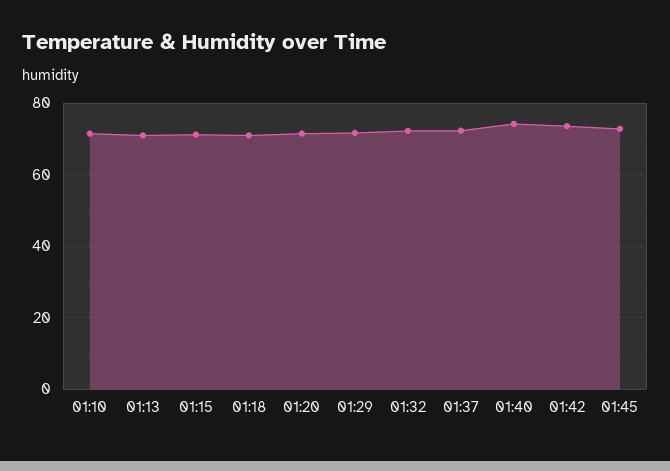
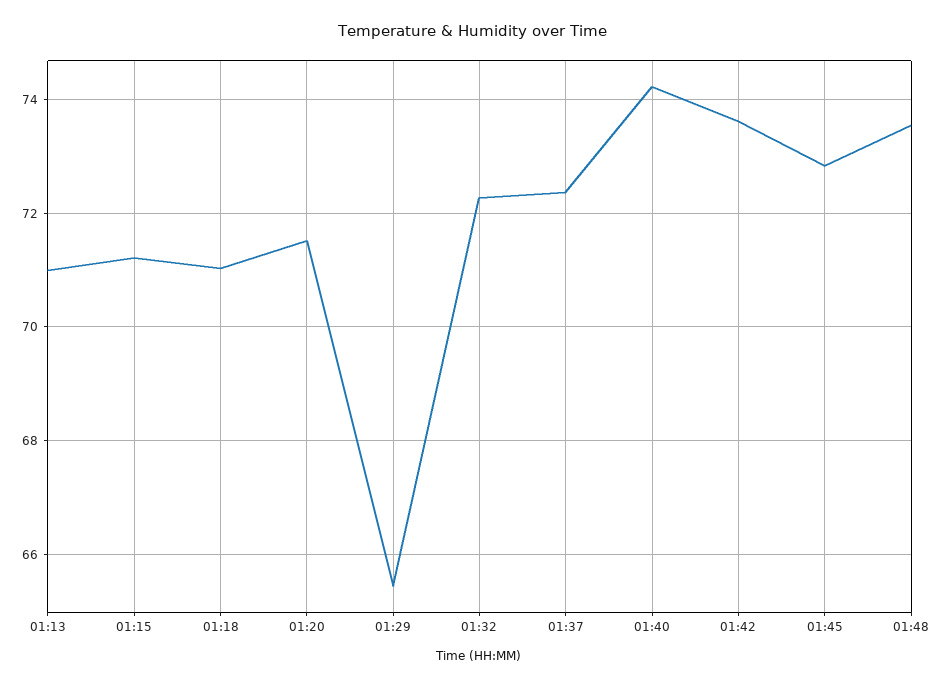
01:10: 72 -> none
01:29: 72 -> 65.4
01:48: none -> 73.6

